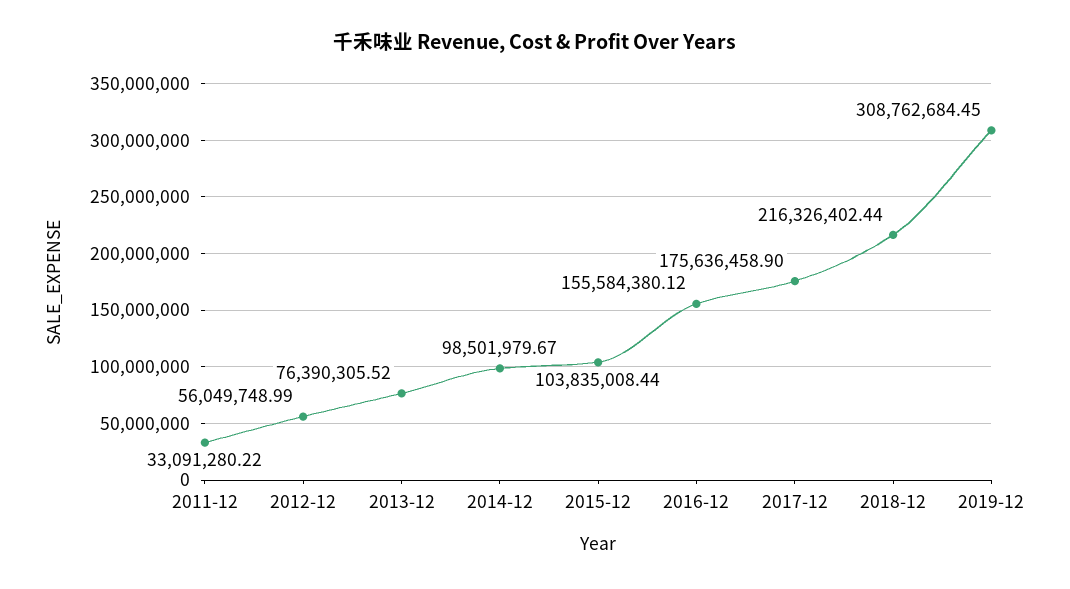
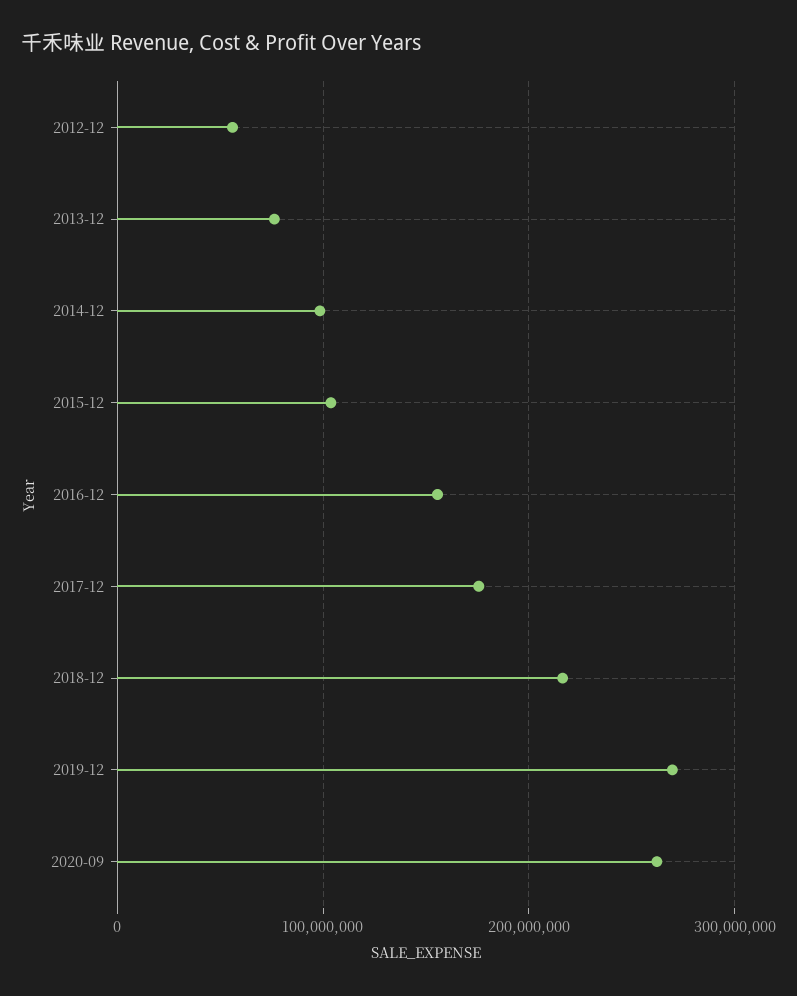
2011-12: 33091280.22 -> none
2019-12: 308762684.45 -> 270000000
2020-09: none -> 260000000

